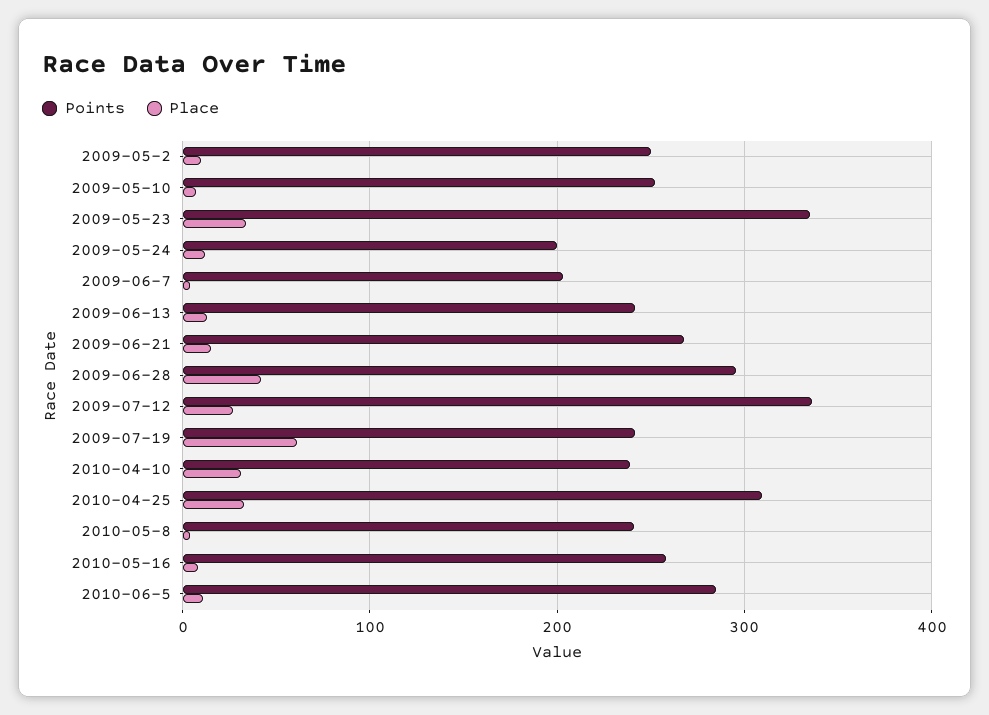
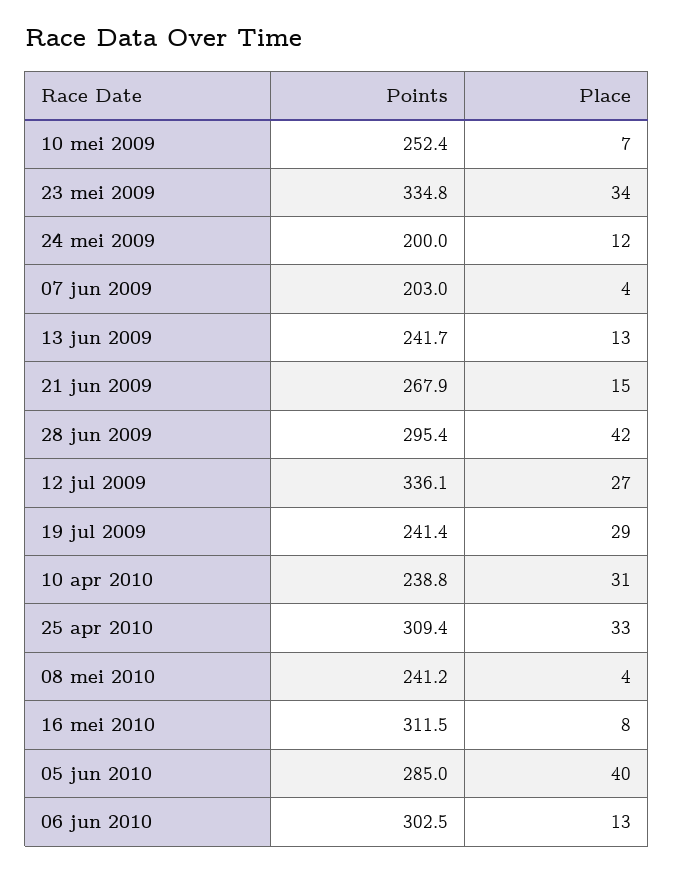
Points, 2009-05-2: 250 -> none
Place, 2009-05-2: 10 -> none
Place, 2009-07-19: 60 -> 29
Points, 2010-05-16: 260 -> 311.5
Place, 2010-06-5: 10 -> 40
Points, 06 jun 2010: none -> 302.5
Place, 06 jun 2010: none -> 13

